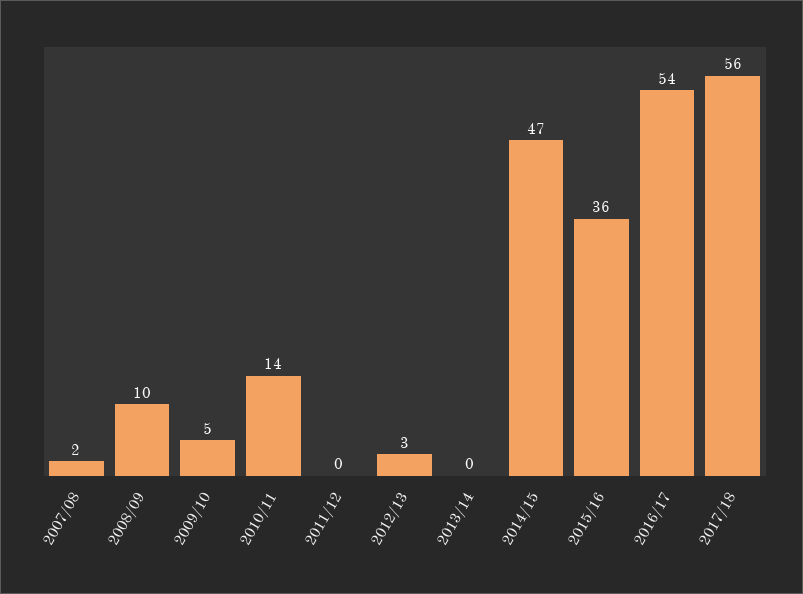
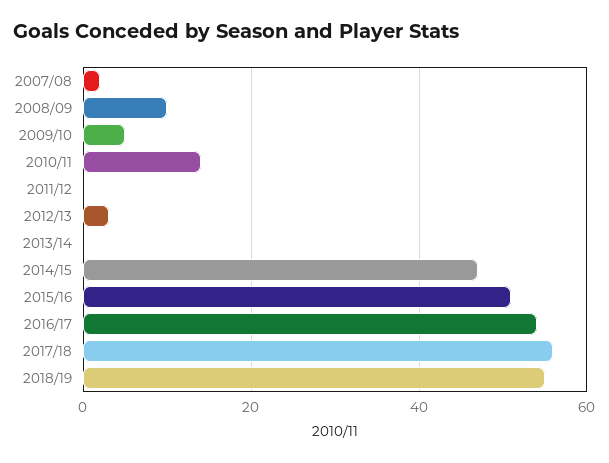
2015/16: 36 -> 50
2018/19: none -> 55

